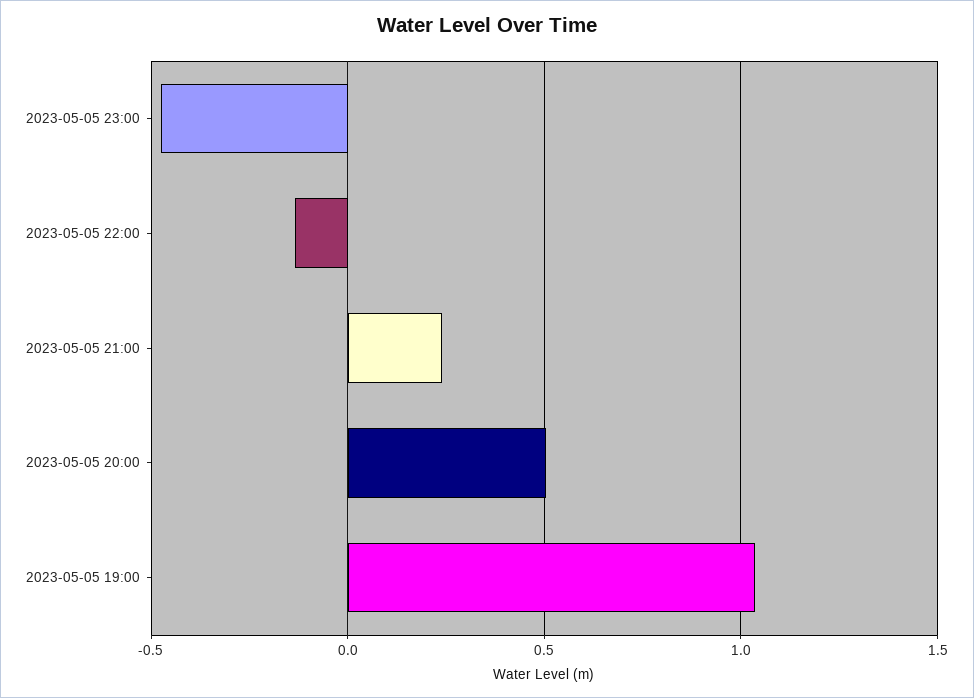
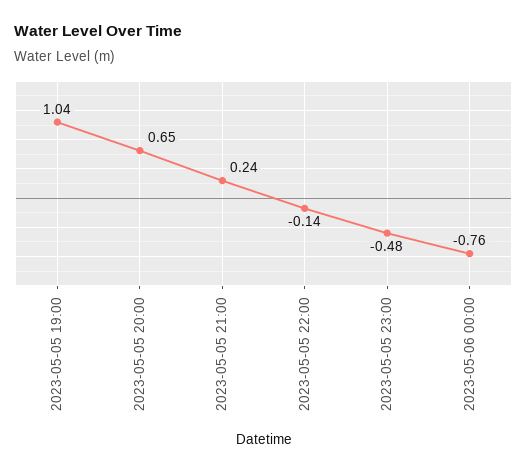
2023-05-05 20:00: 0.5 -> 0.65
2023-05-06 00:00: none -> -0.76

